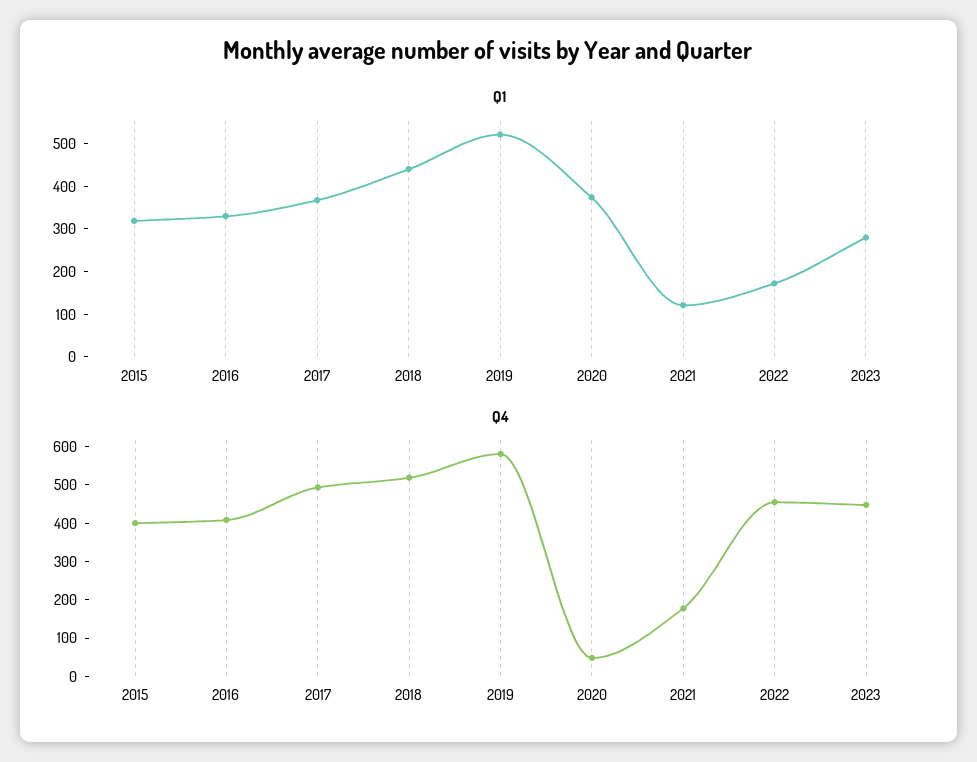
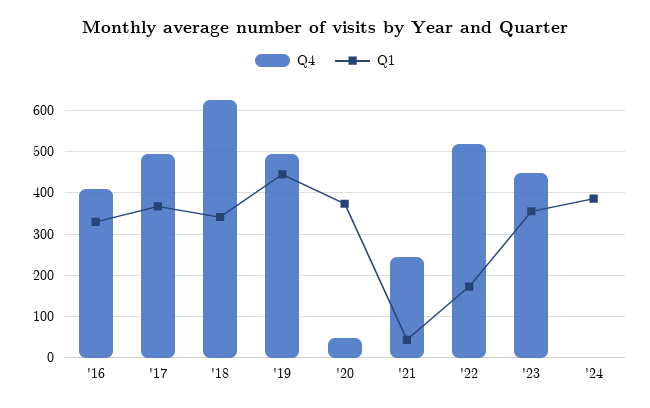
Q1, 2015: 320 -> none
Q1, 2018: 440 -> 340
Q1, 2019: 520 -> 440
Q1, 2021: 120 -> 40
Q1, 2023: 280 -> 360
Q4, 2015: 400 -> none
Q4, 2018: 525 -> 620
Q4, 2019: 575 -> 500
Q4, 2021: 175 -> 240
Q4, 2022: 450 -> 520
Q4, '24: none -> 0
Q1, '24: none -> 380

